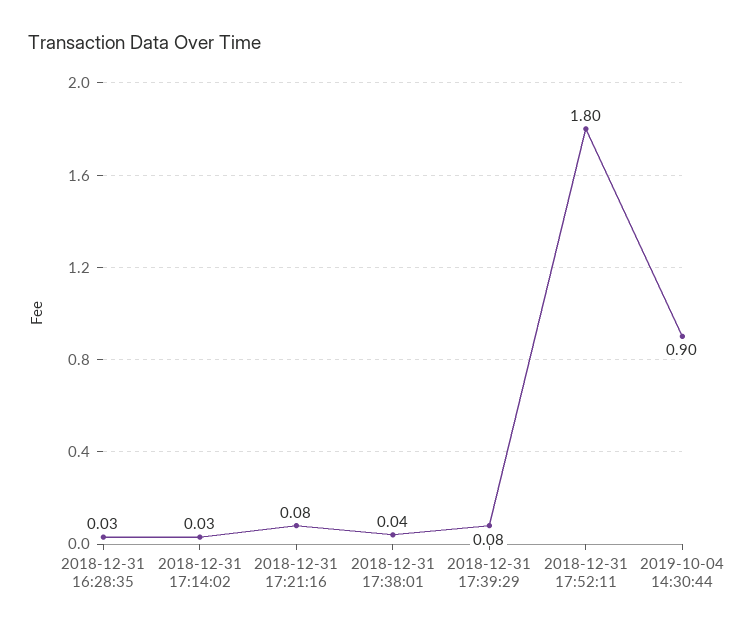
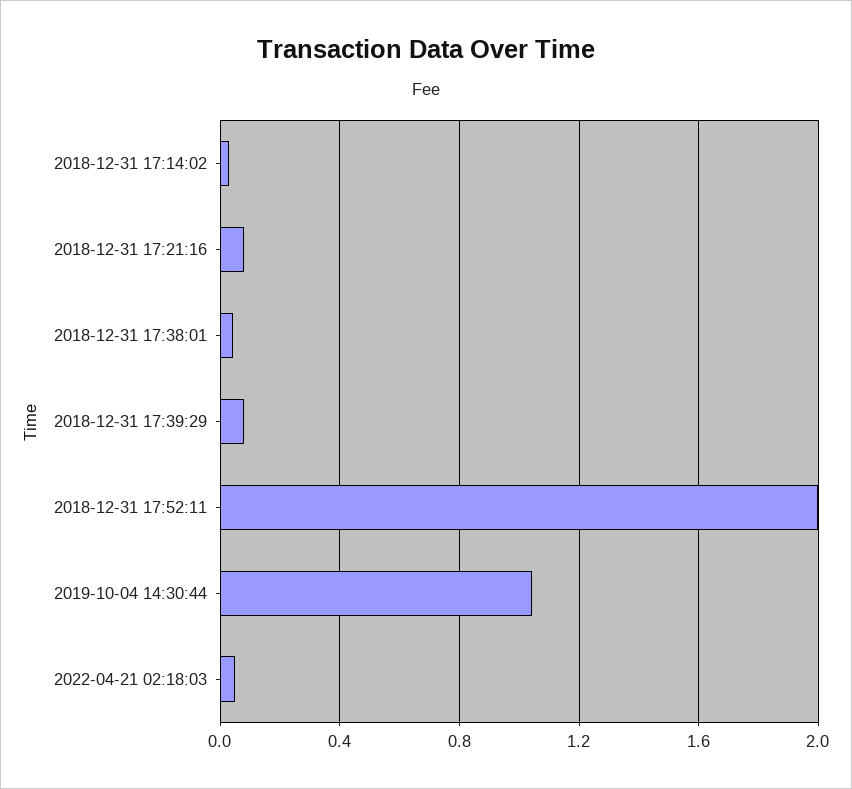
2018-12-31 16:28:35: 0.03 -> none
2018-12-31 17:52:11: 1.8 -> 2
2019-10-04 14:30:44: 0.9 -> 1.05
2022-04-21 02:18:03: none -> 0.05

